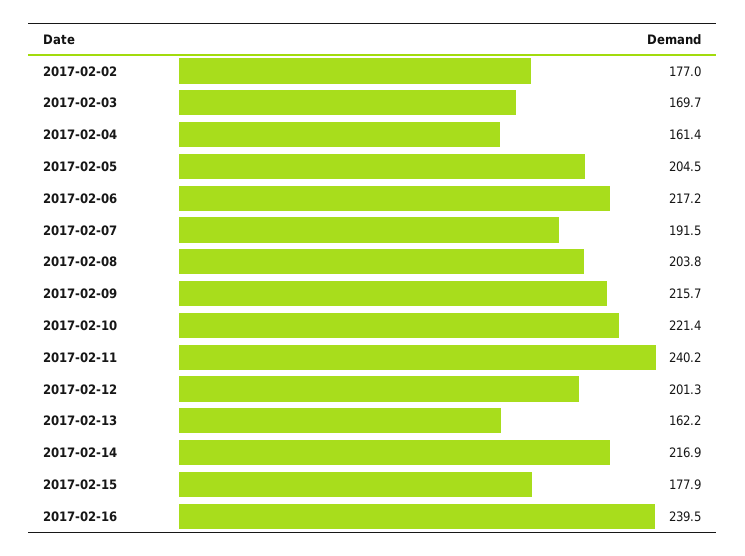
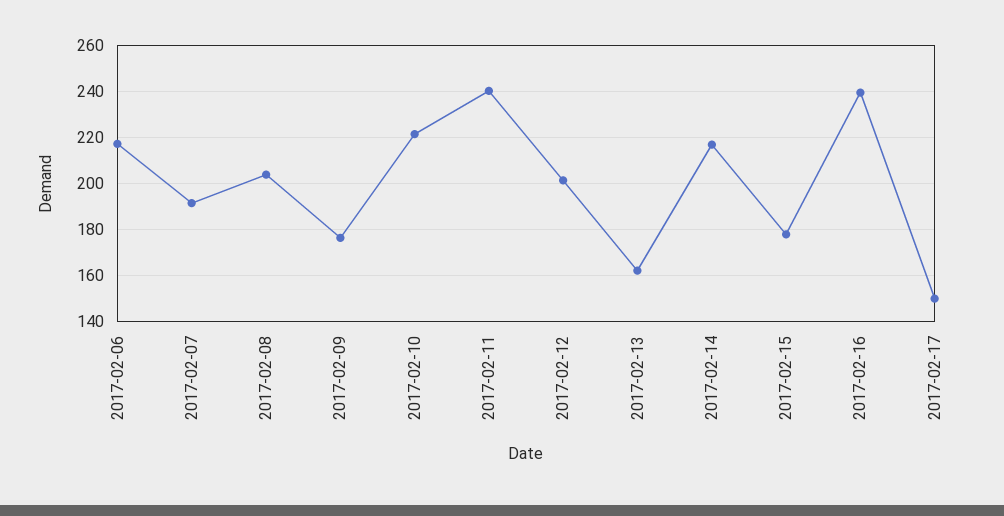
2017-02-02: 177 -> none
2017-02-03: 169.7 -> none
2017-02-04: 161.4 -> none
2017-02-05: 204.5 -> none
2017-02-09: 215.7 -> 175
2017-02-17: none -> 150

